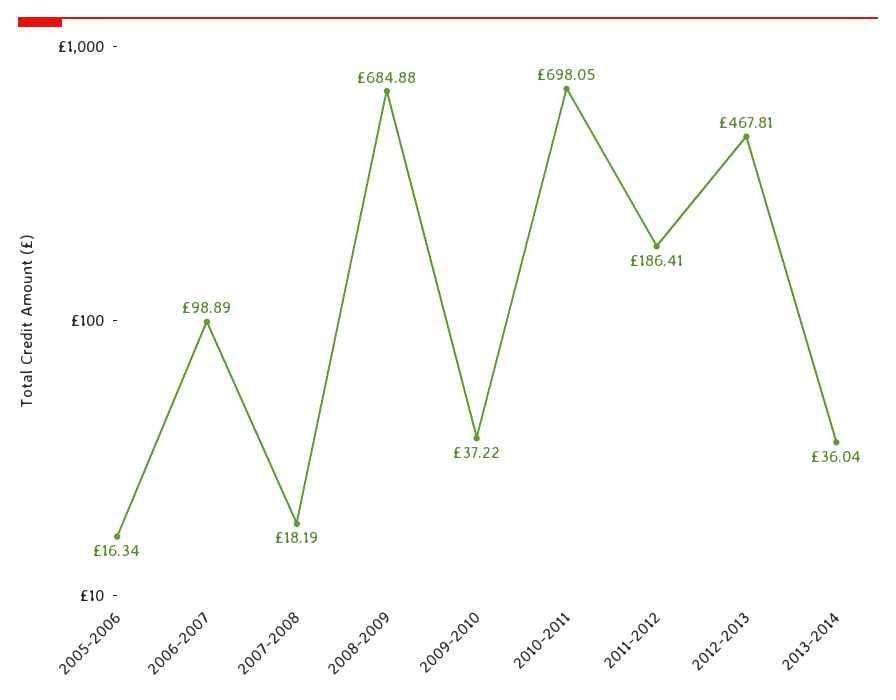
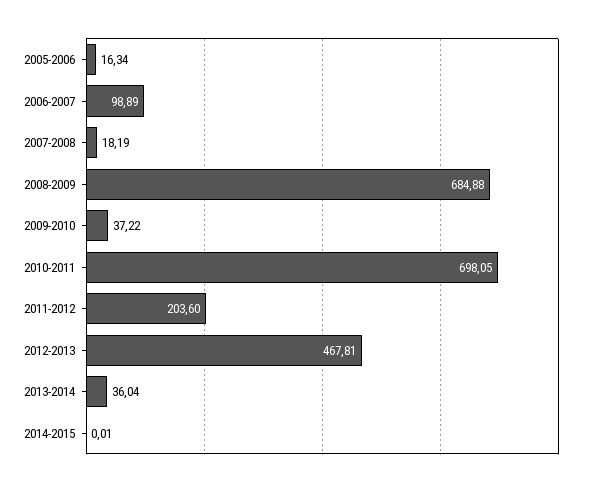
2011-2012: 186.41 -> 203.6
2014-2015: none -> 0.01

